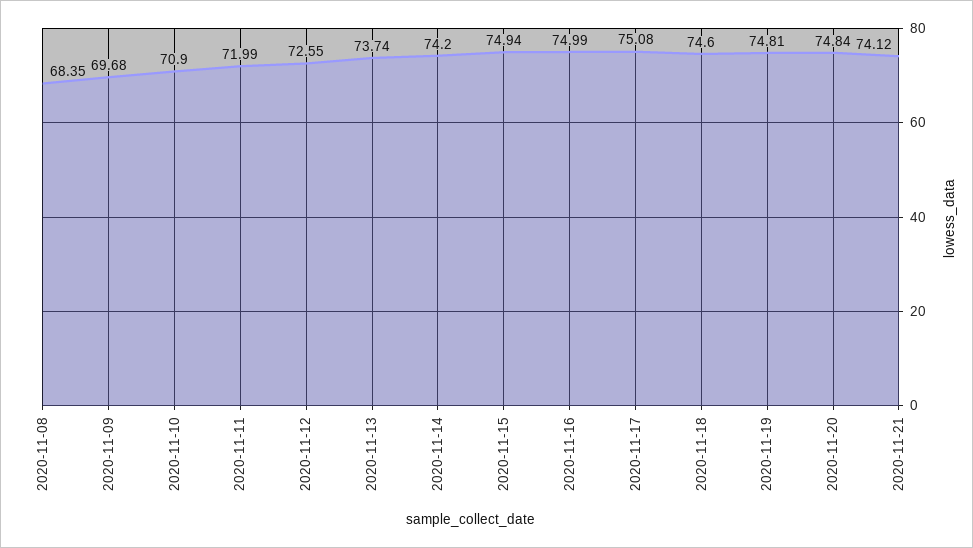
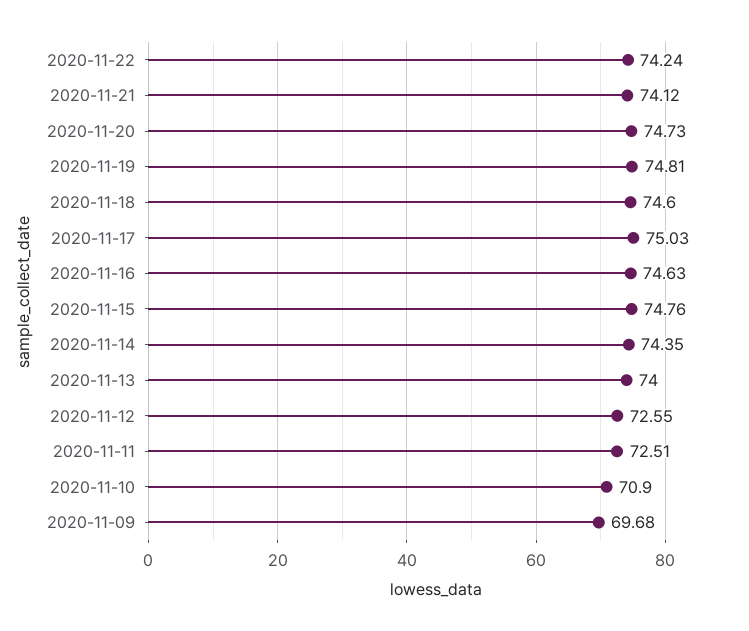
2020-11-08: 68.35 -> none
2020-11-11: 71.99 -> 72.51
2020-11-13: 73.74 -> 74
2020-11-14: 74.2 -> 74.35
2020-11-15: 74.94 -> 74.76
2020-11-16: 74.99 -> 74.63
2020-11-17: 75.08 -> 75.03
2020-11-20: 74.84 -> 74.73
2020-11-22: none -> 74.24

